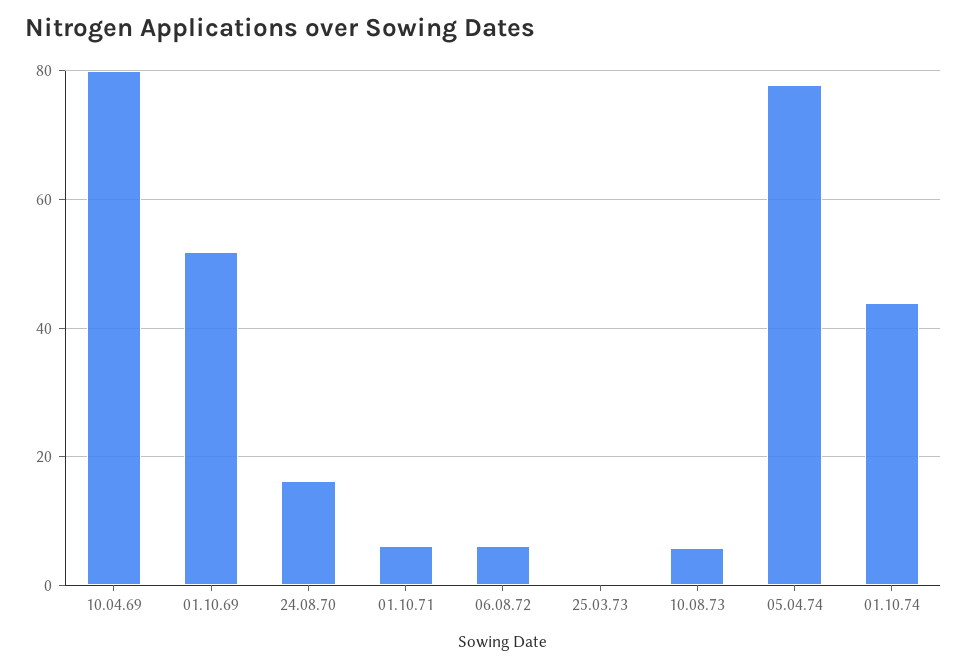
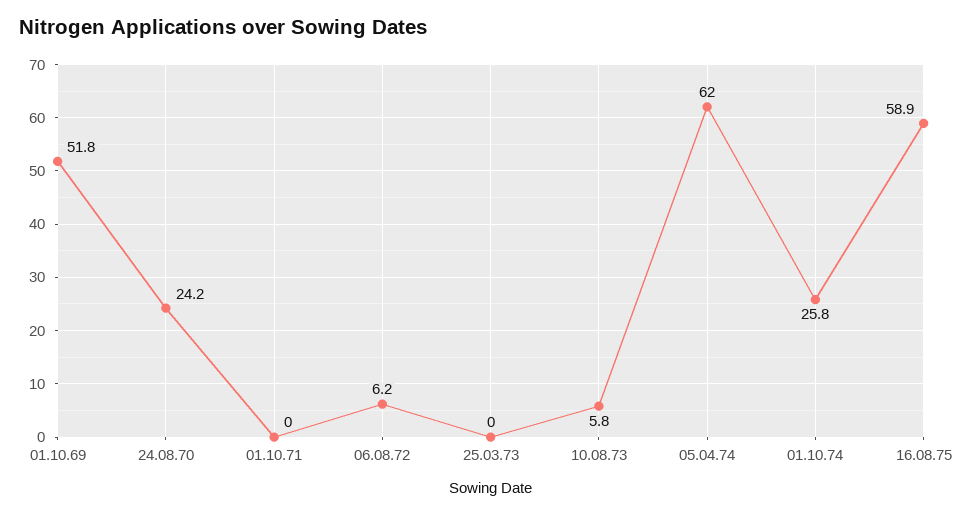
10.04.69: 80 -> none
24.08.70: 16 -> 24.2
01.10.71: 6 -> 0
05.04.74: 78 -> 62
01.10.74: 44 -> 25.8
16.08.75: none -> 58.9

